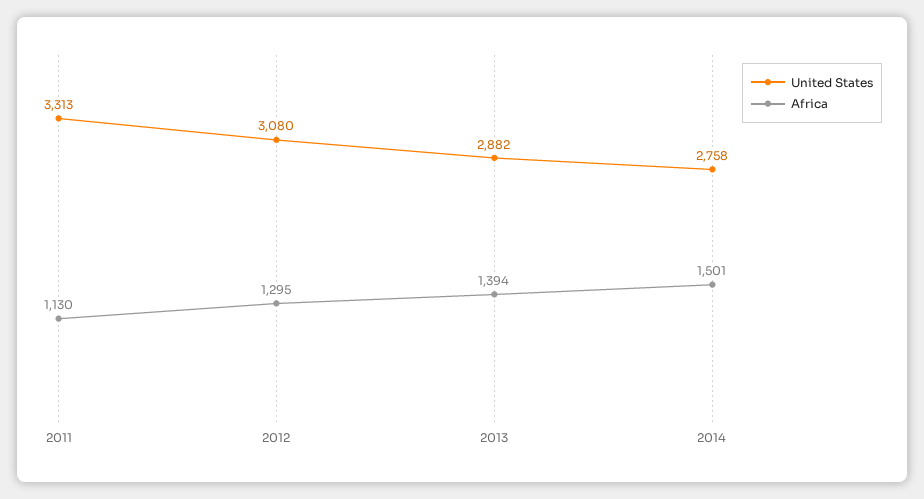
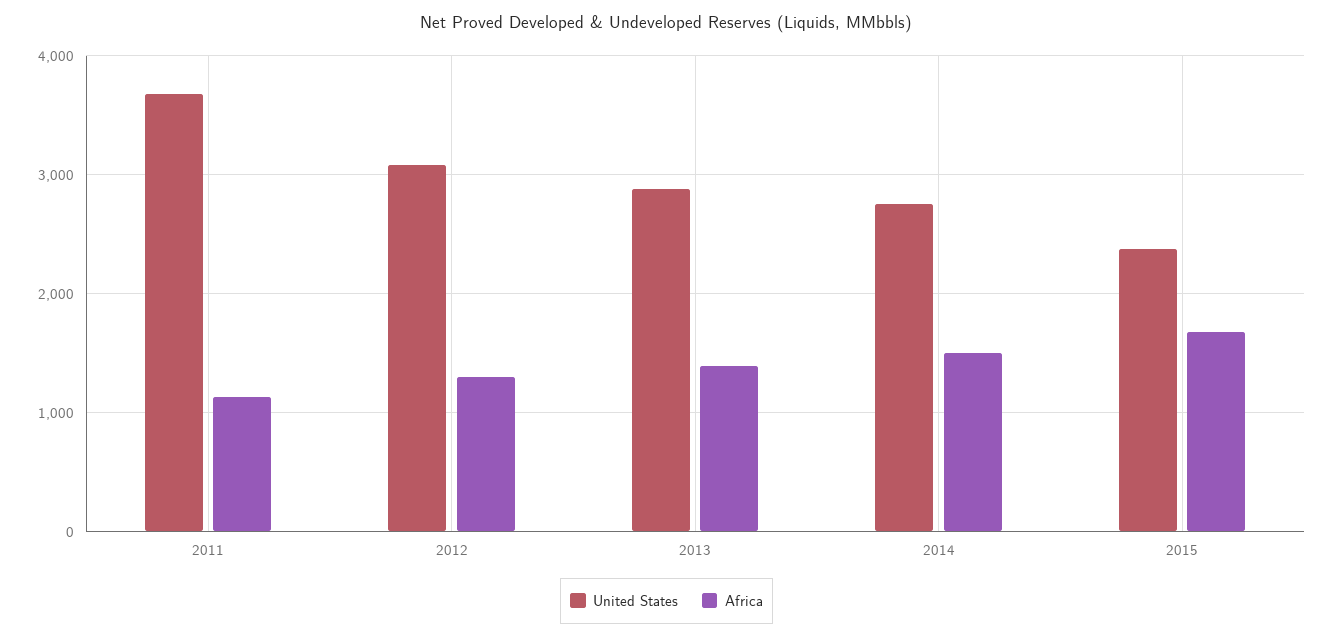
United States, 2011: 3313 -> 3700
United States, 2015: none -> 2400
Africa, 2015: none -> 1700

